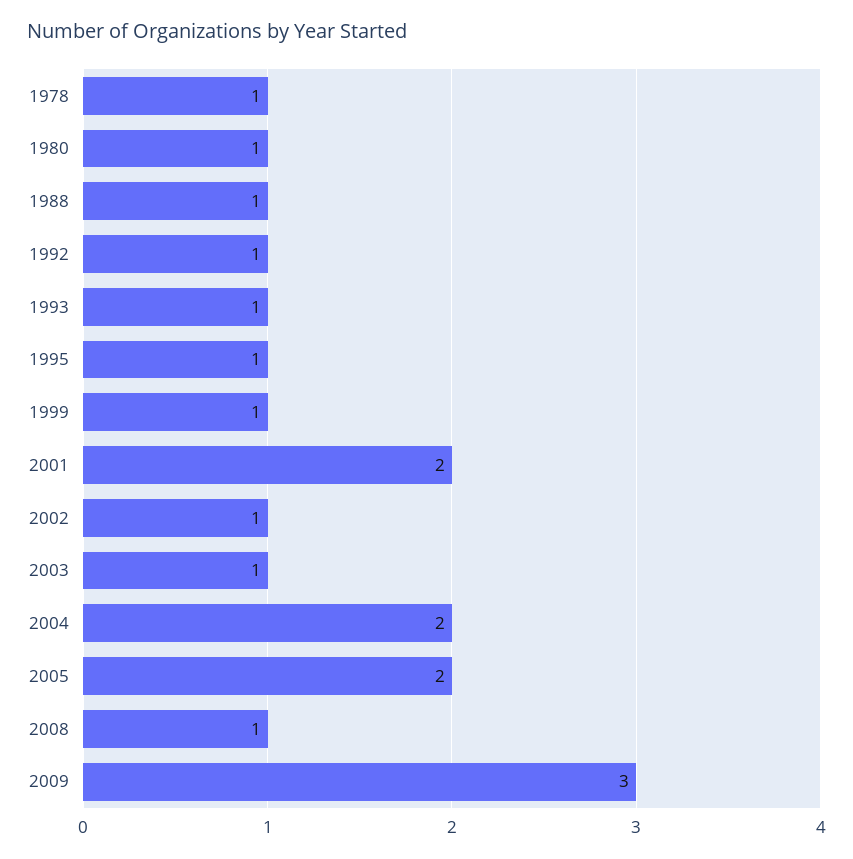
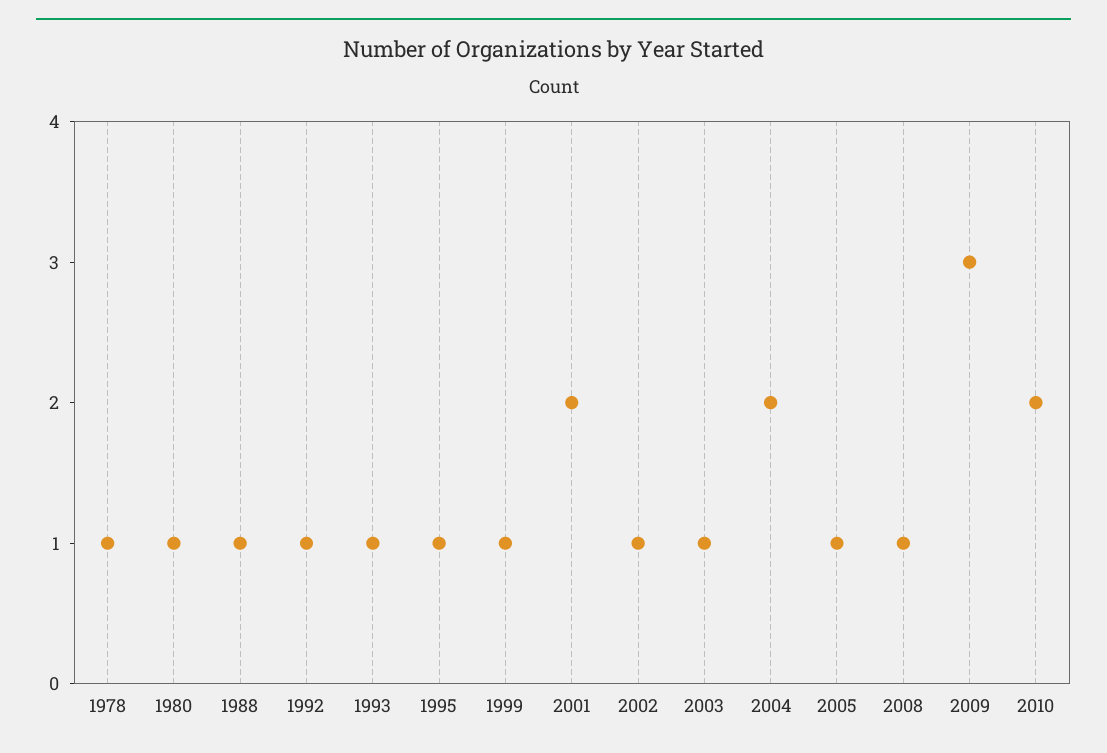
2005: 2 -> 1
2010: none -> 2

